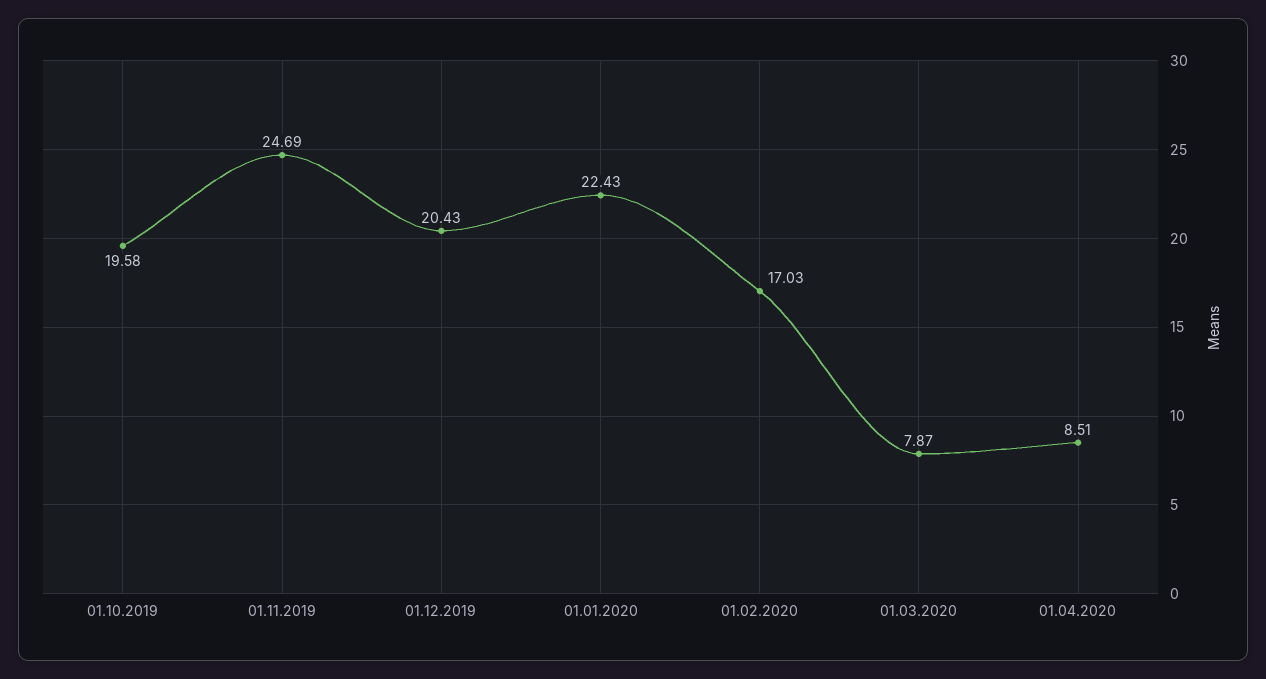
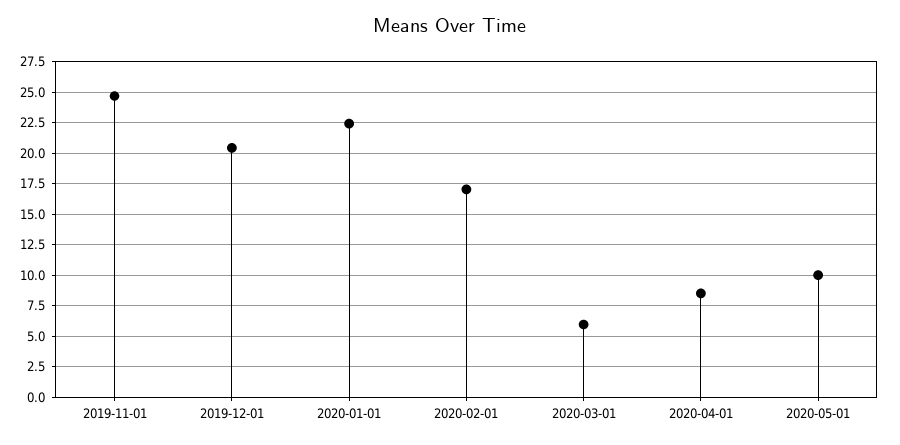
01.10.2019: 19.58 -> none
01.03.2020: 7.87 -> 6
2020-05-01: none -> 10

